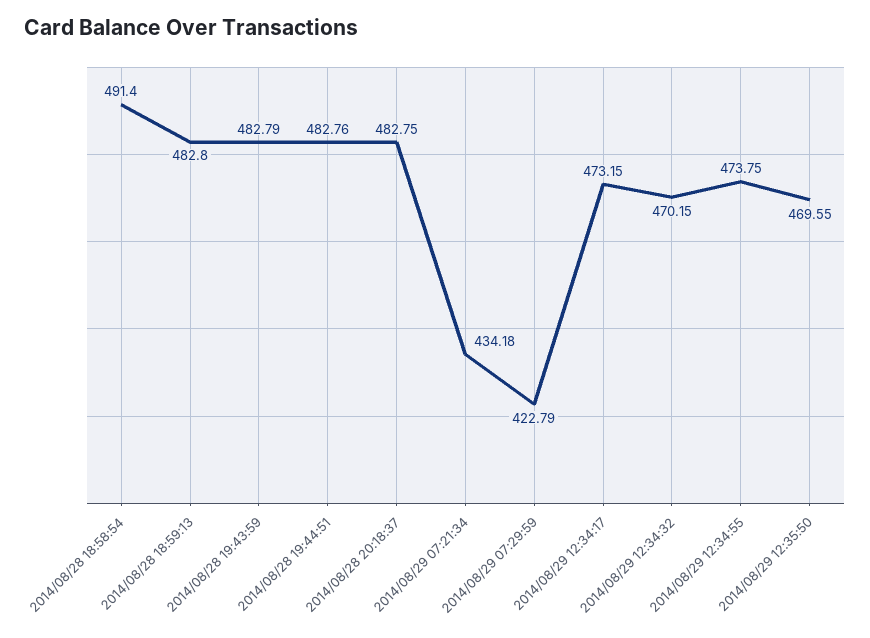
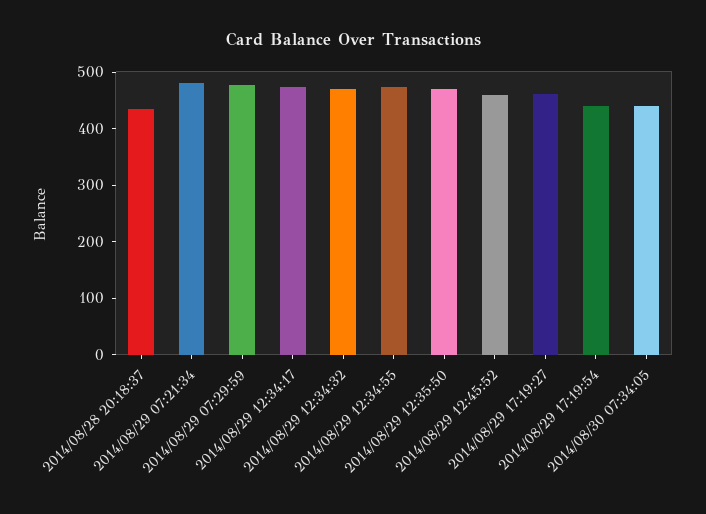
2014/08/28 18:58:54: 491.4 -> none
2014/08/28 18:59:13: 482.8 -> none
2014/08/28 19:43:59: 482.79 -> none
2014/08/28 19:44:51: 482.76 -> none
2014/08/28 20:18:37: 482.75 -> 440
2014/08/29 07:21:34: 434.18 -> 480
2014/08/29 07:29:59: 422.79 -> 480
2014/08/29 12:45:52: none -> 460
2014/08/29 17:19:27: none -> 460
2014/08/29 17:19:54: none -> 440
2014/08/30 07:34:05: none -> 440

